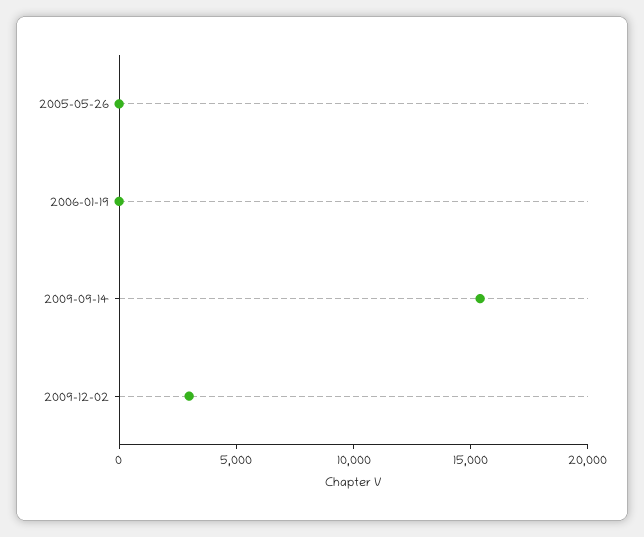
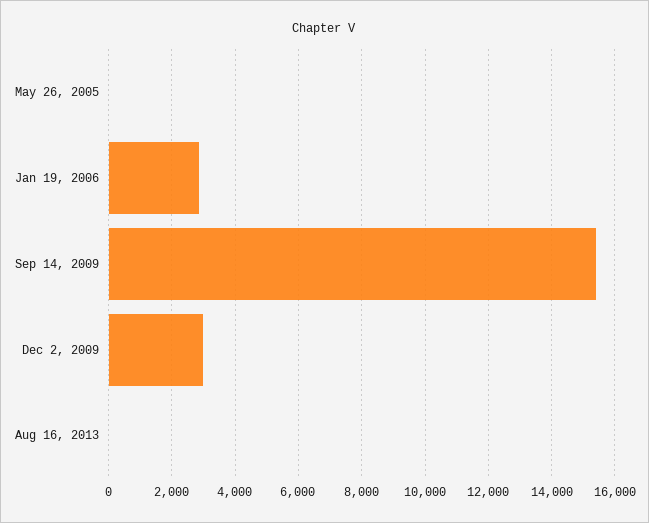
2006-01-19: 0 -> 2800
Aug 16, 2013: none -> 0

